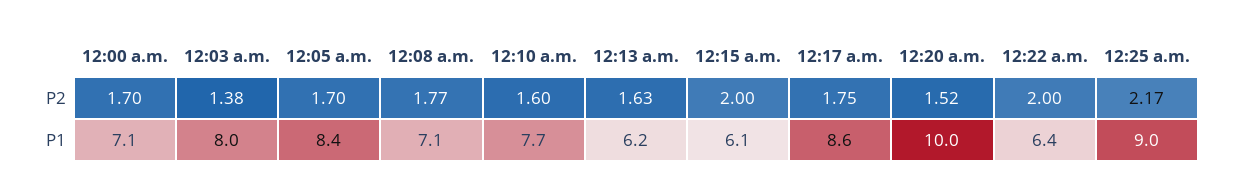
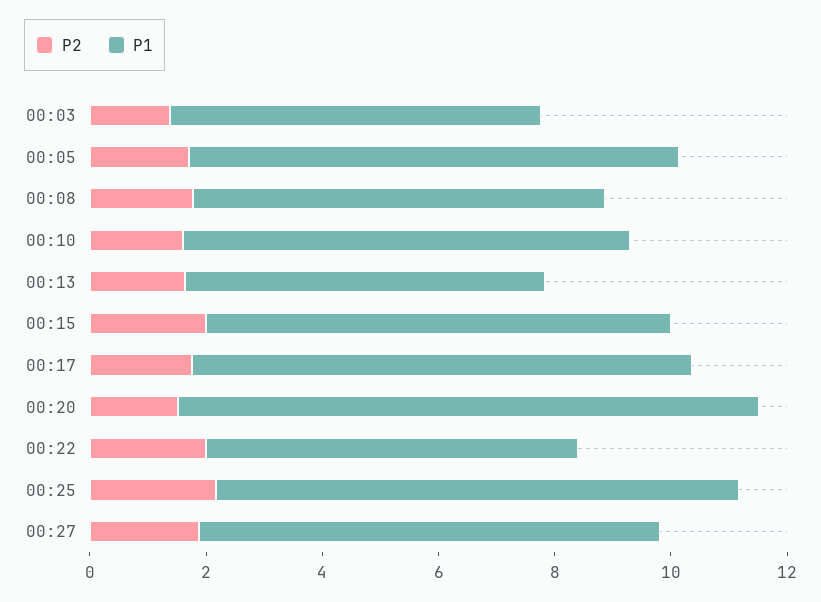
P2, 12:00 a.m.: 1.7 -> none
P1, 12:00 a.m.: 7.1 -> none
P1, 12:03 a.m.: 8 -> 6.5
P1, 12:15 a.m.: 6.1 -> 8
P2, 00:27: none -> 2
P1, 00:27: none -> 8

